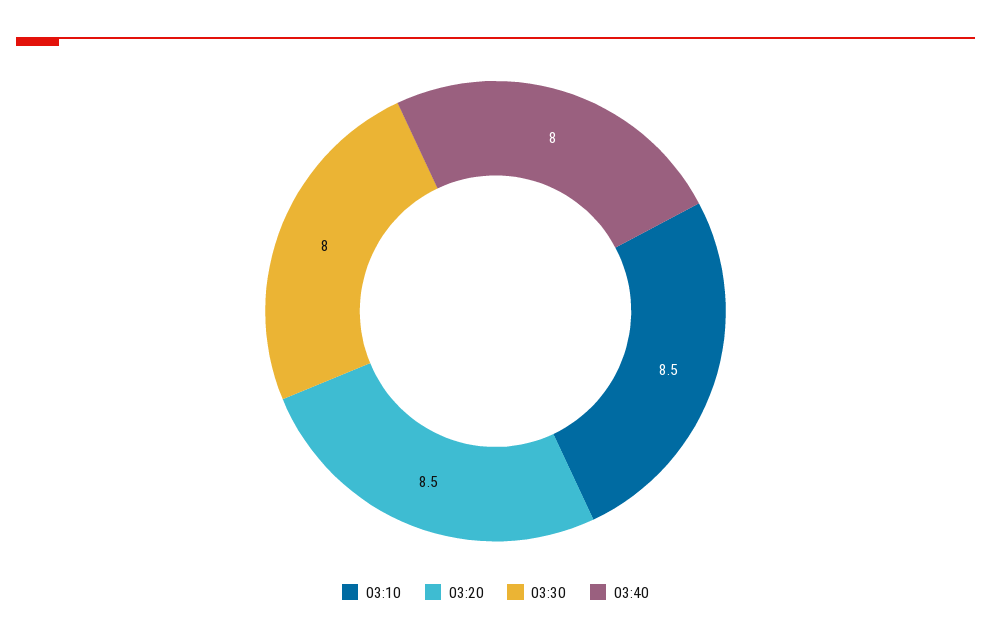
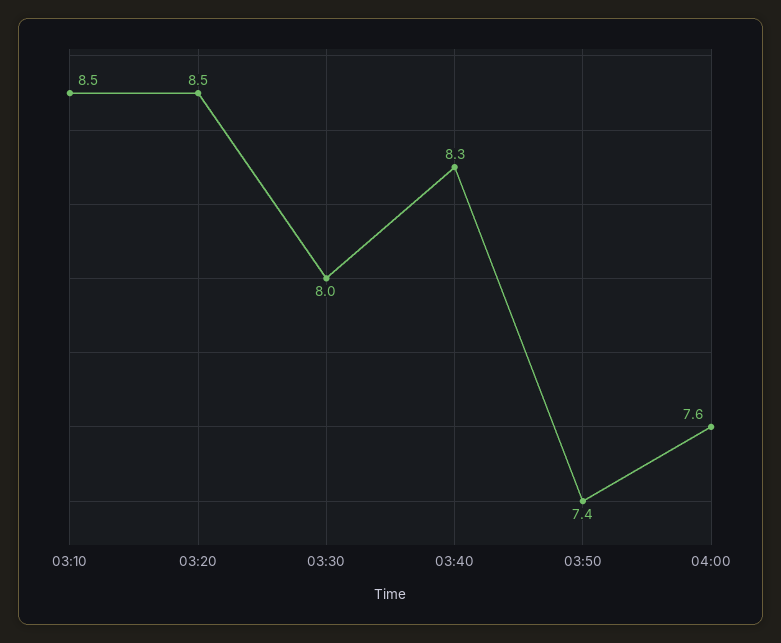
03:40: 8 -> 8.3
03:50: none -> 7.4
04:00: none -> 7.6

